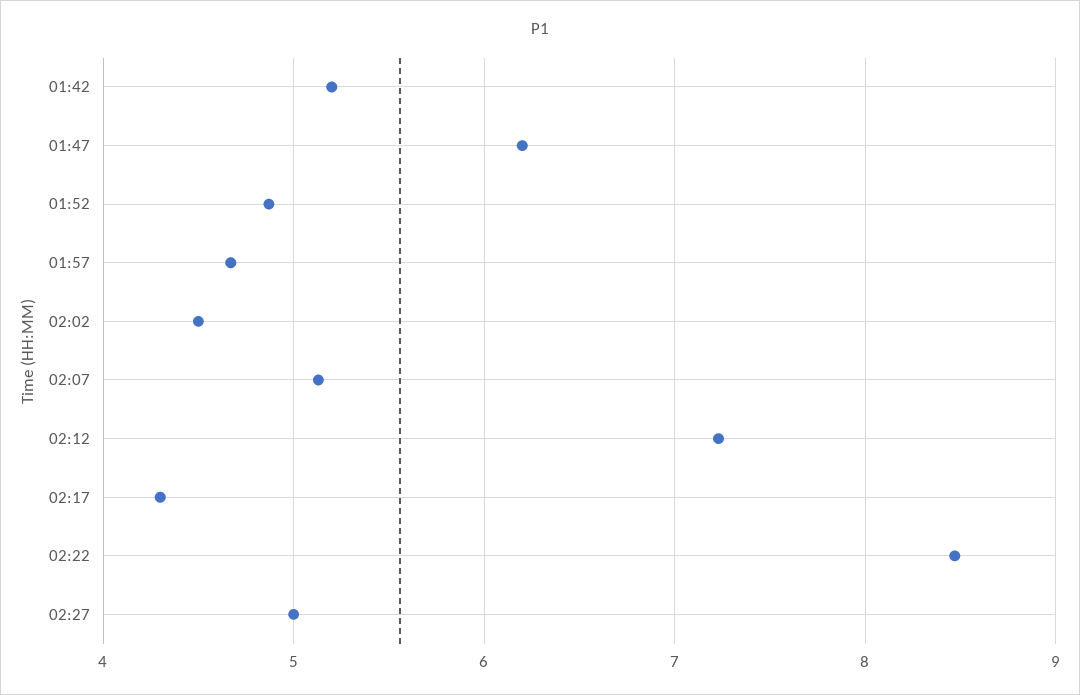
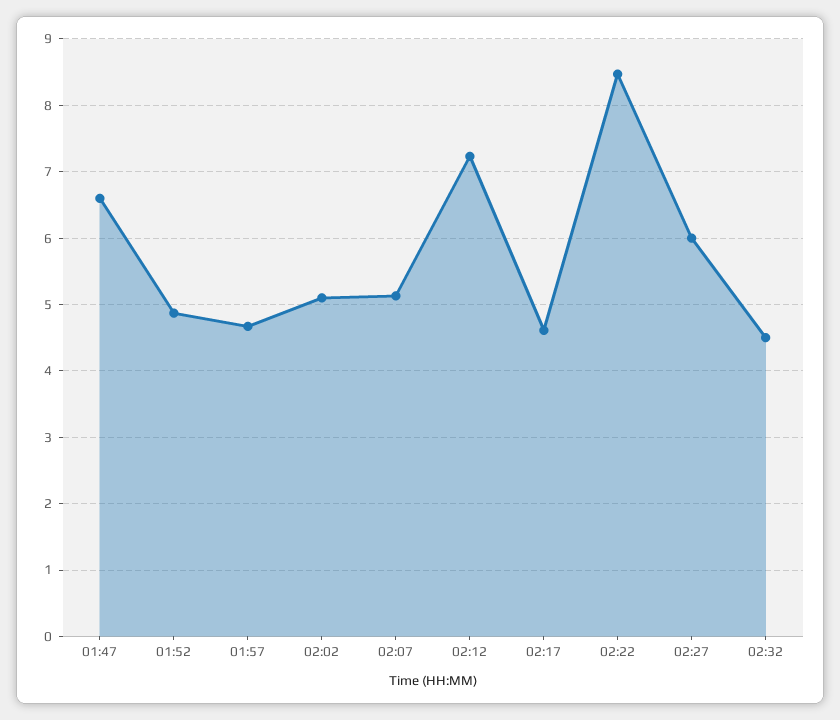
01:42: 5.2 -> none
01:47: 6.2 -> 6.6
02:02: 4.5 -> 5.1
02:17: 4.3 -> 4.6
02:27: 5 -> 6
02:32: none -> 4.5

